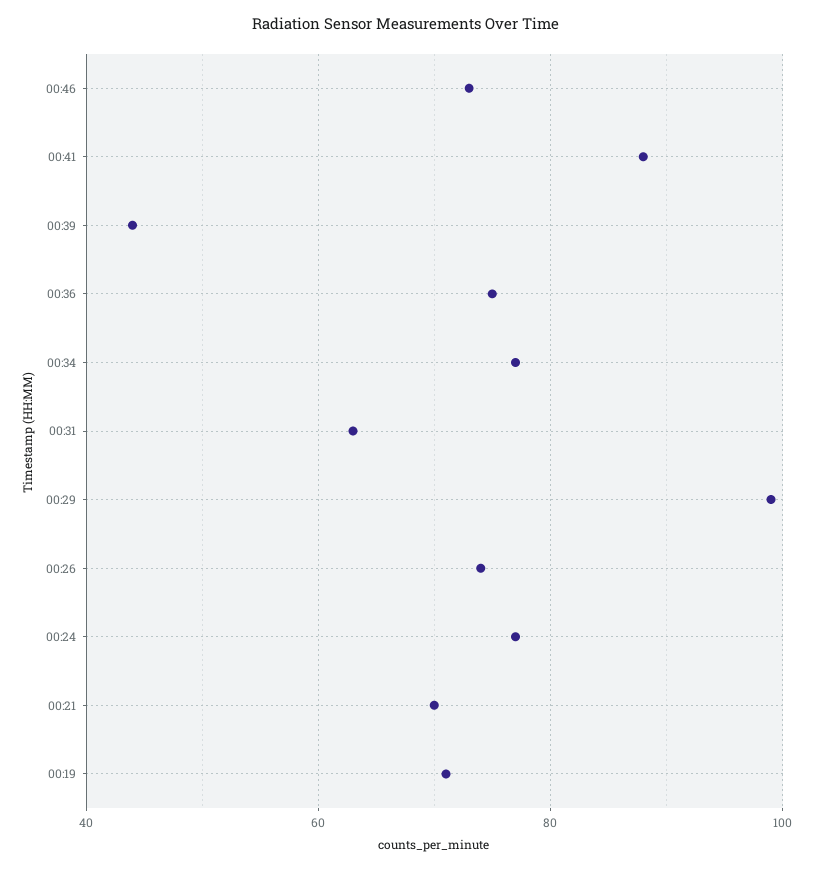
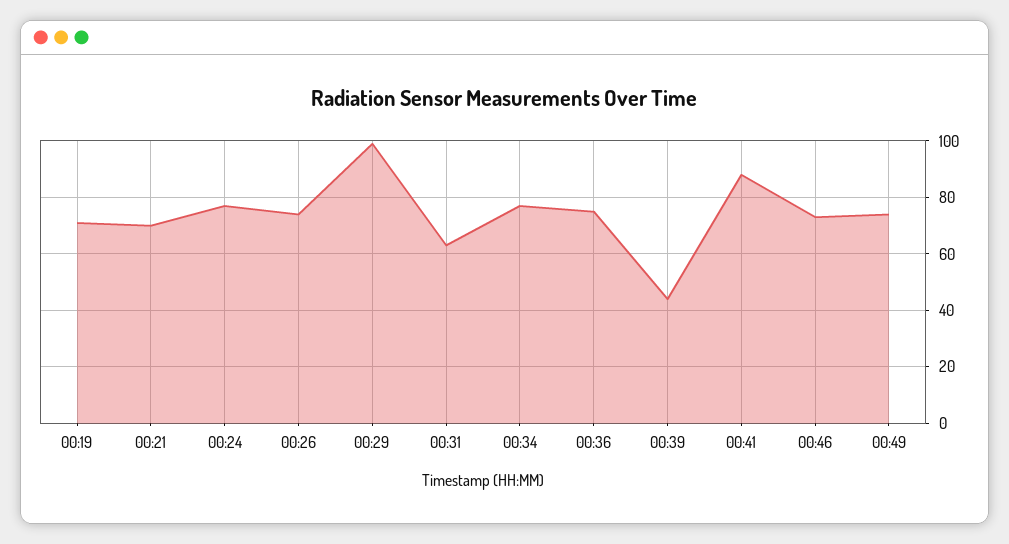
00:49: none -> 75

